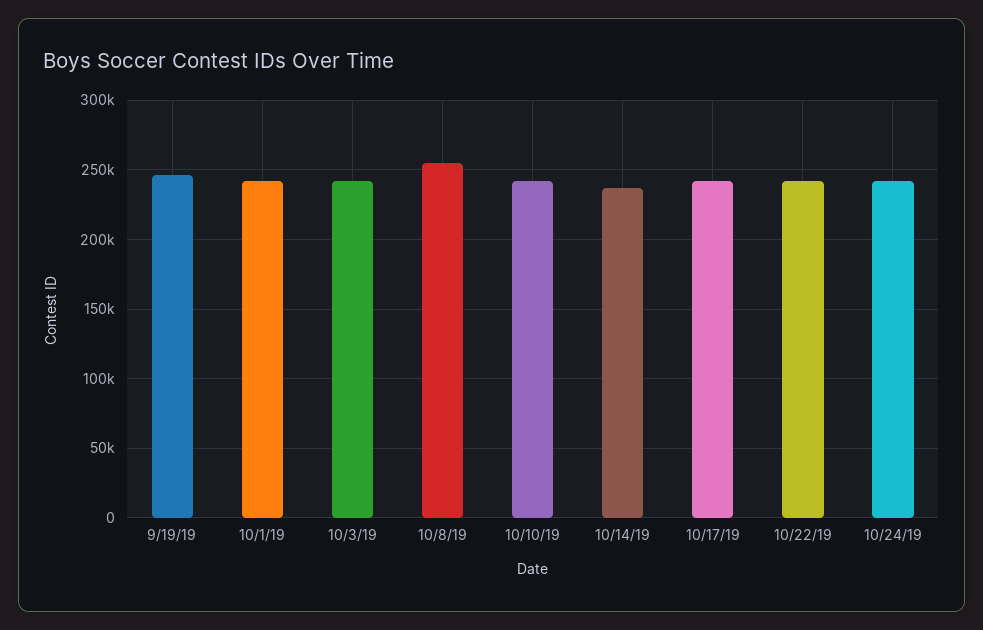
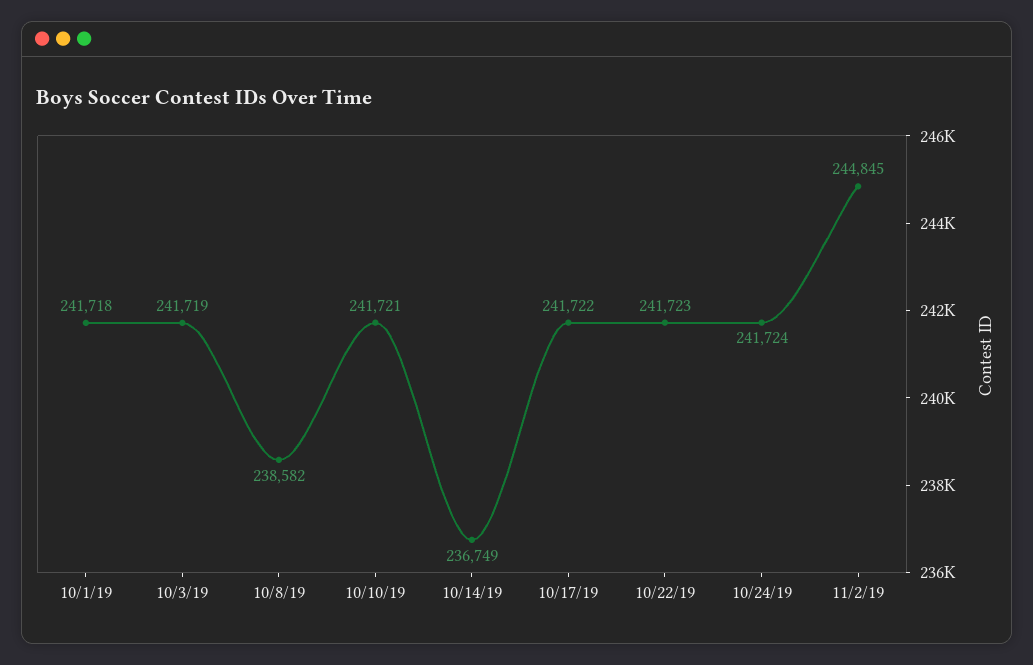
9/19/19: 245000 -> none
10/8/19: 255000 -> 238582
11/2/19: none -> 244845

